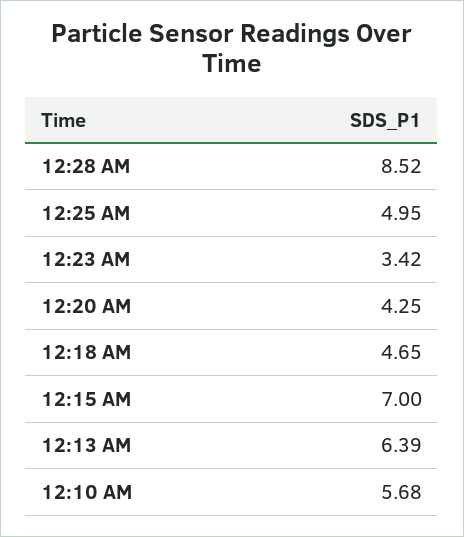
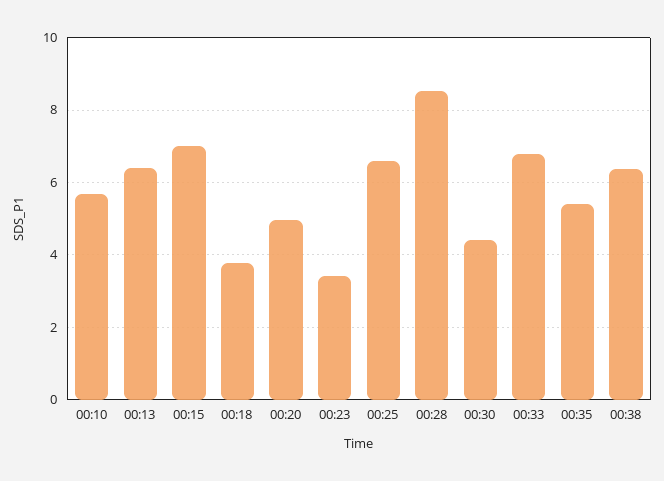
12:25 AM: 4.95 -> 6.6
12:20 AM: 4.25 -> 5
12:18 AM: 4.65 -> 3.8
00:30: none -> 4.4
00:33: none -> 6.8
00:35: none -> 5.4
00:38: none -> 6.4

